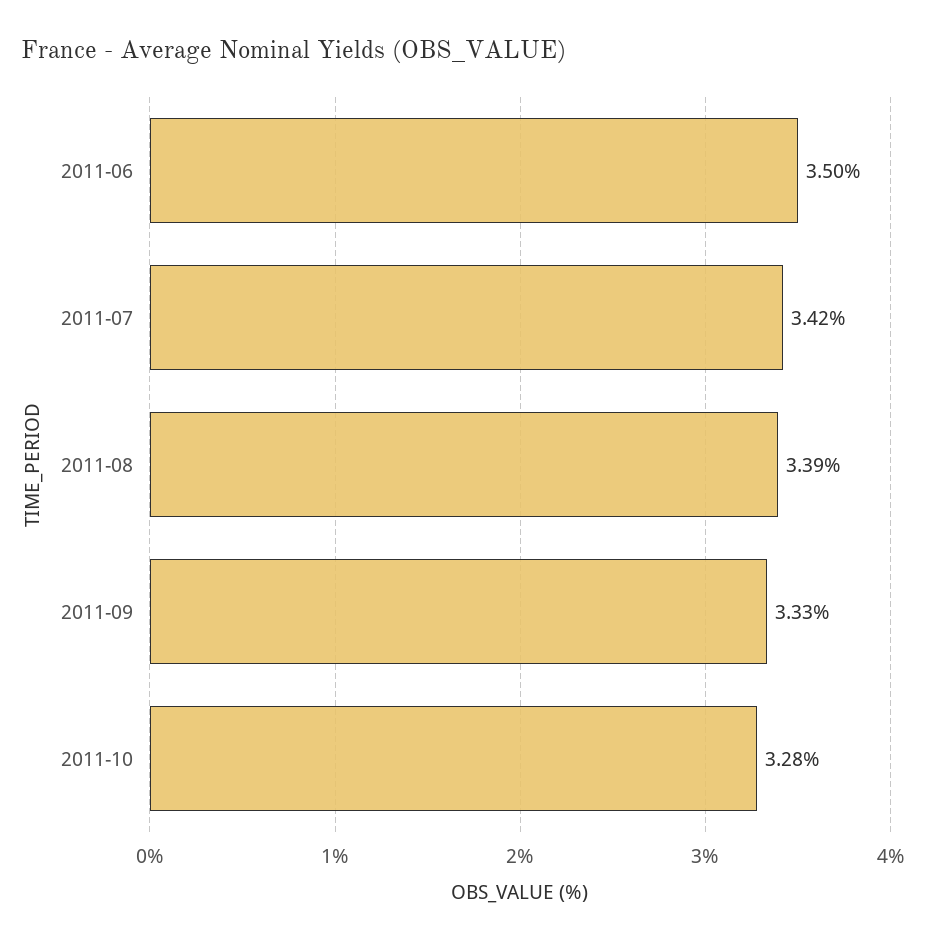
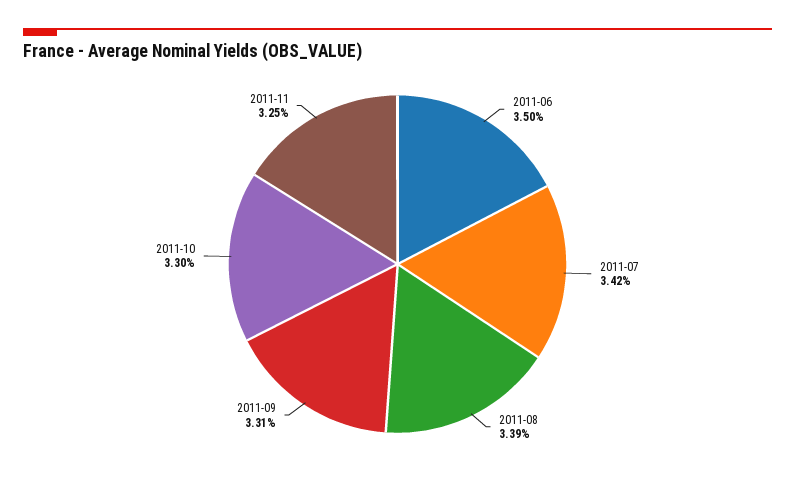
2011-09: 3.33 -> 3.31
2011-10: 3.28 -> 3.3
2011-11: none -> 3.25

